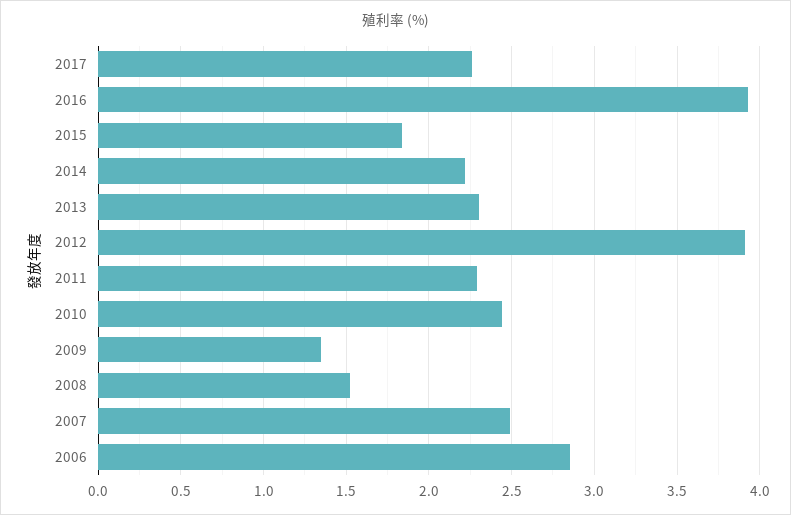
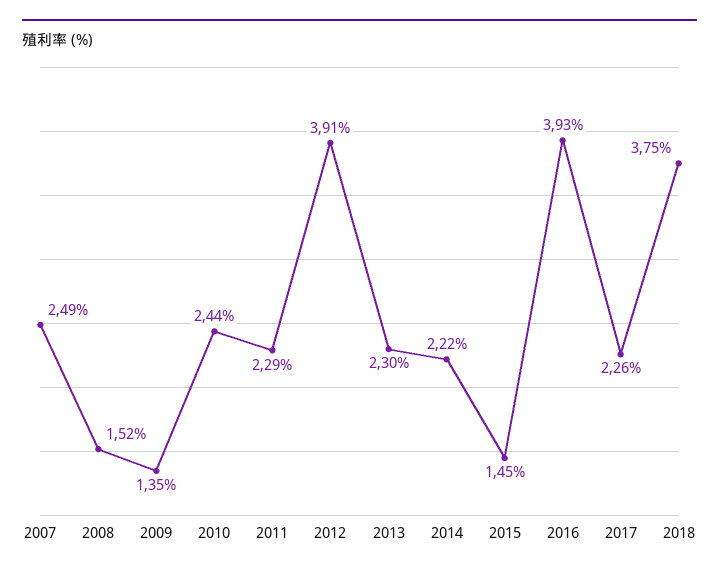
2015: 1.85 -> 1.45
2006: 2.85 -> none
2018: none -> 3.75

